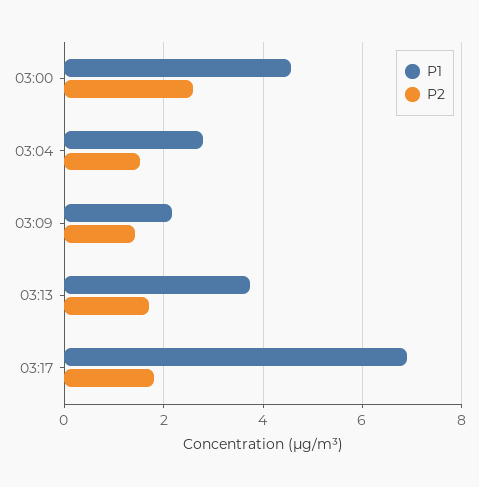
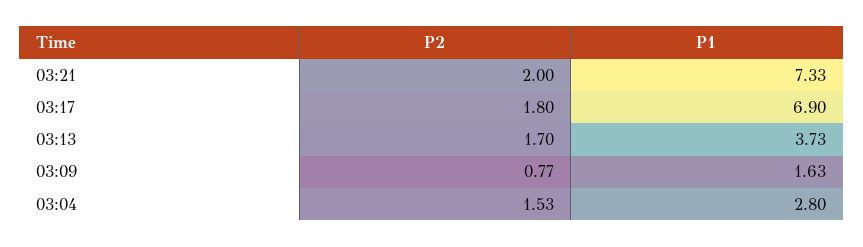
P1, 03:00: 4.6 -> none
P2, 03:00: 2.6 -> none
P1, 03:09: 2.2 -> 1.63
P2, 03:09: 1.4 -> 0.77
P2, 03:21: none -> 2
P1, 03:21: none -> 7.33

